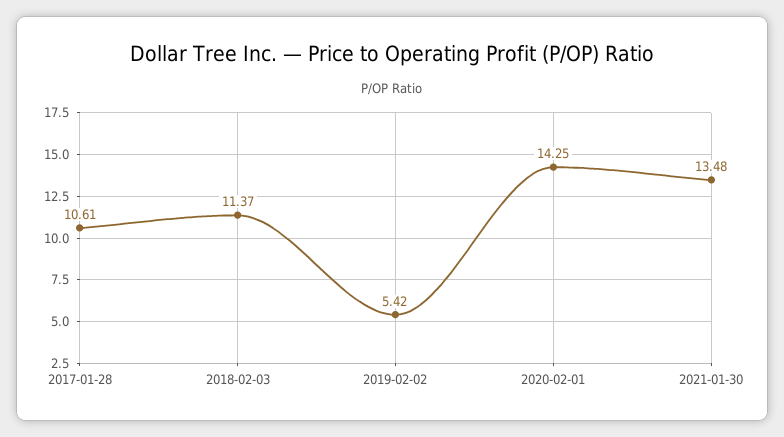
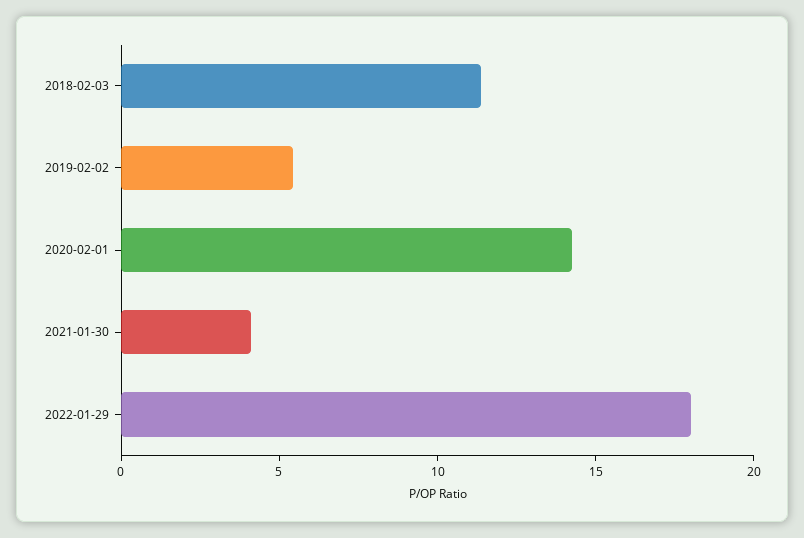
2017-01-28: 10.61 -> none
2021-01-30: 13.48 -> 4
2022-01-29: none -> 18

